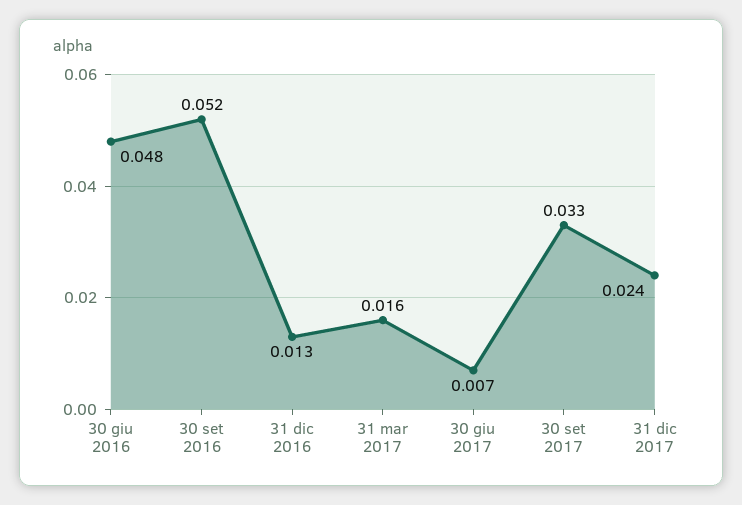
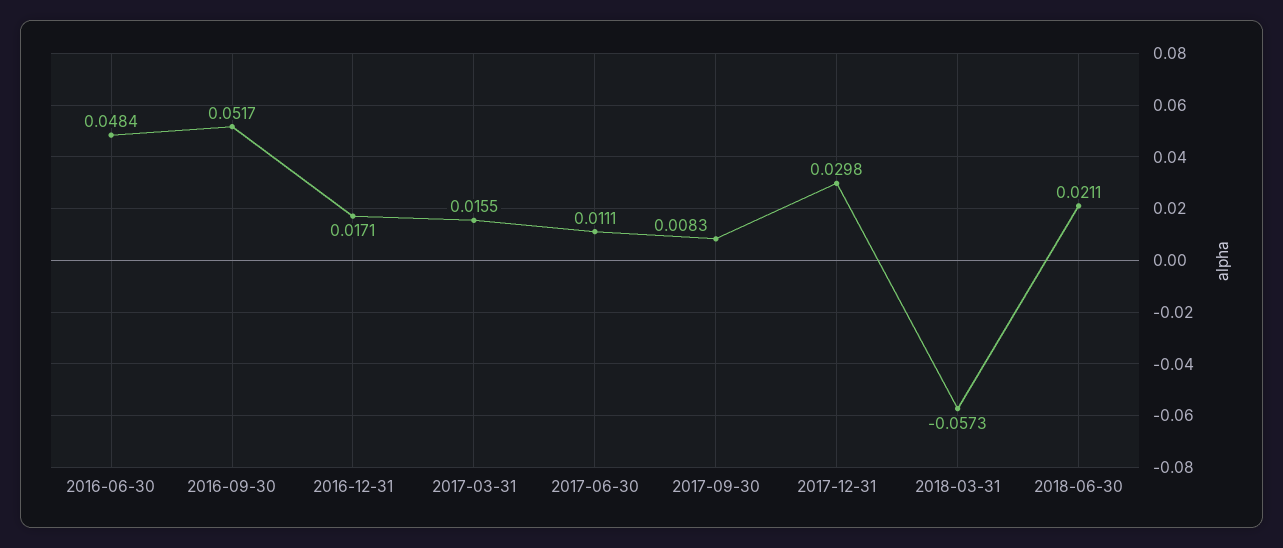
31 dic 2016: 0.013 -> 0.0171
30 giu 2017: 0.007 -> 0.0111
30 set 2017: 0.033 -> 0.0083
31 dic 2017: 0.024 -> 0.0298
2018-03-31: none -> -0.0573
2018-06-30: none -> 0.0211

